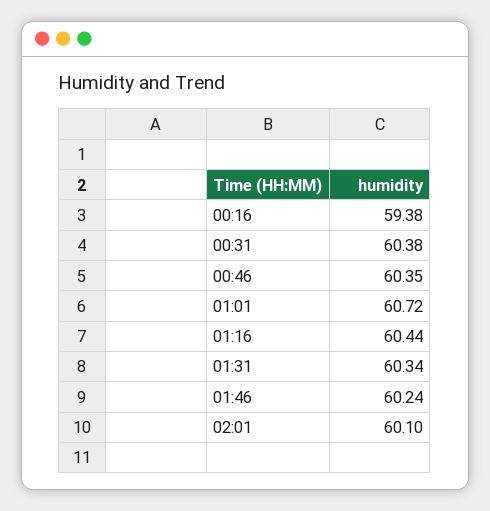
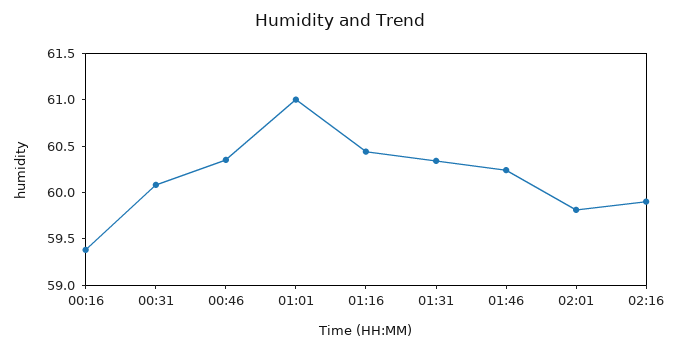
00:31: 60.38 -> 60.1
01:01: 60.72 -> 61
02:01: 60.1 -> 59.8
02:16: none -> 59.9

